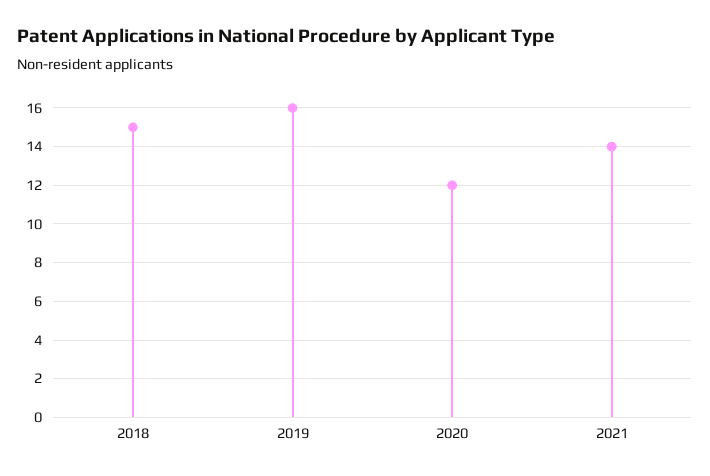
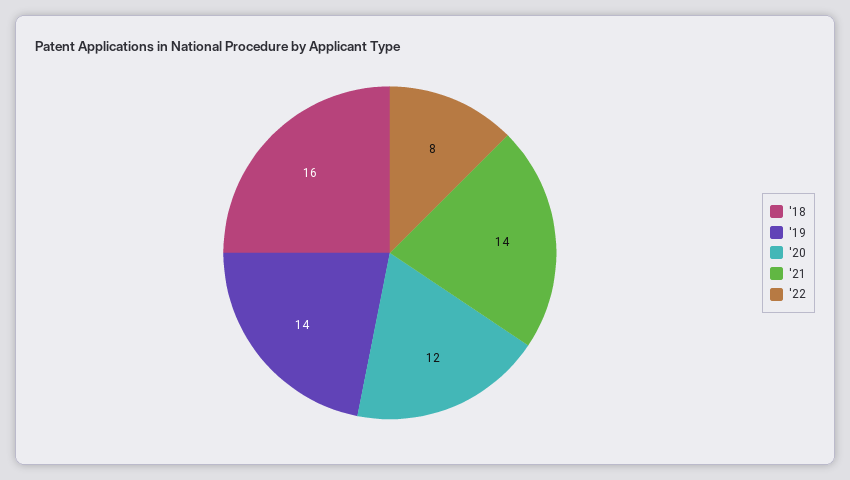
2018: 15 -> 16
2019: 16 -> 14
'22: none -> 8

